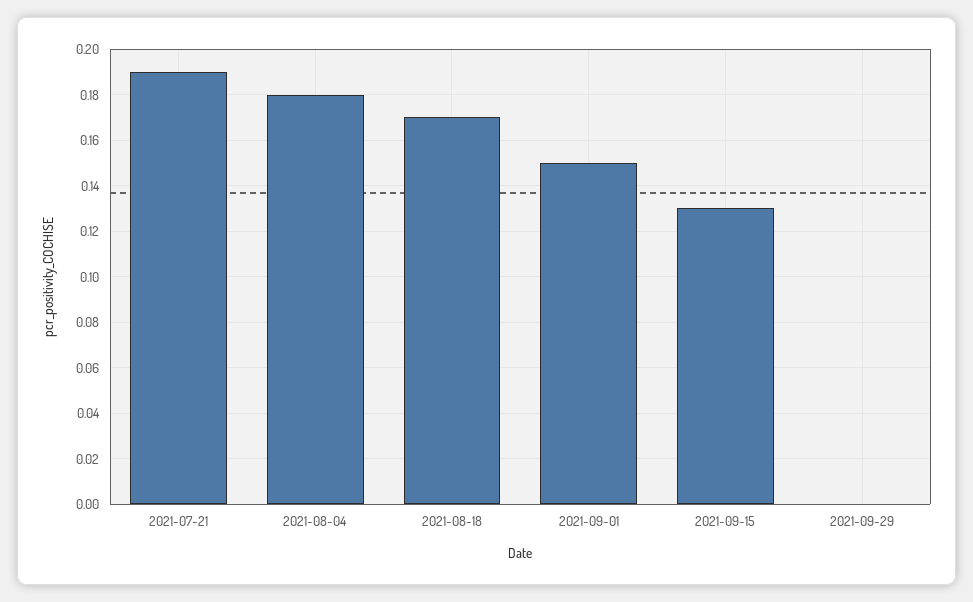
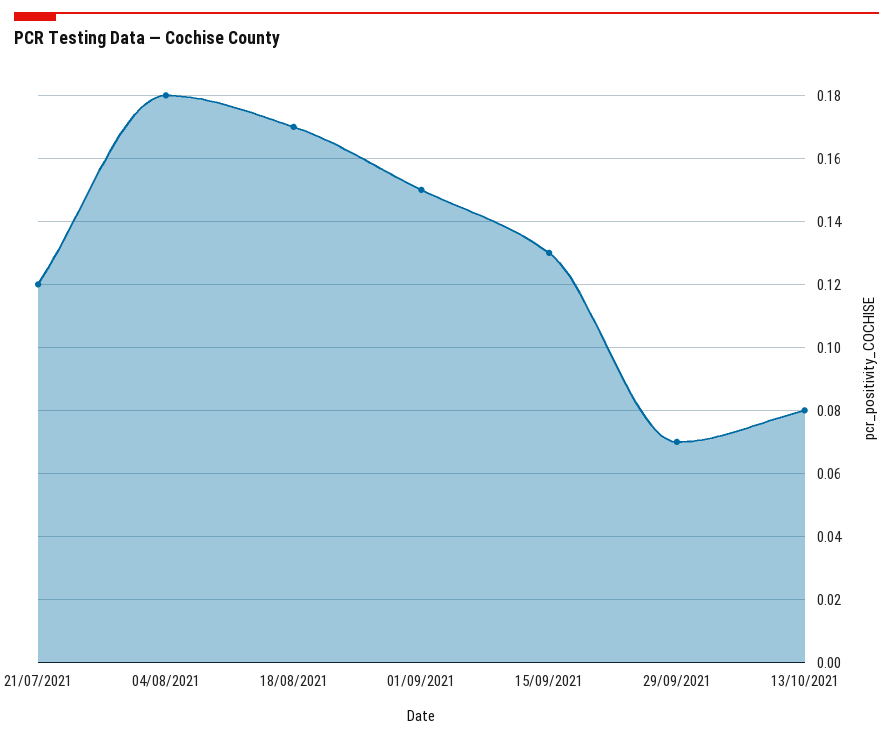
2021-07-21: 0.19 -> 0.12
2021-09-29: 0 -> 0.07
13/10/2021: none -> 0.08

